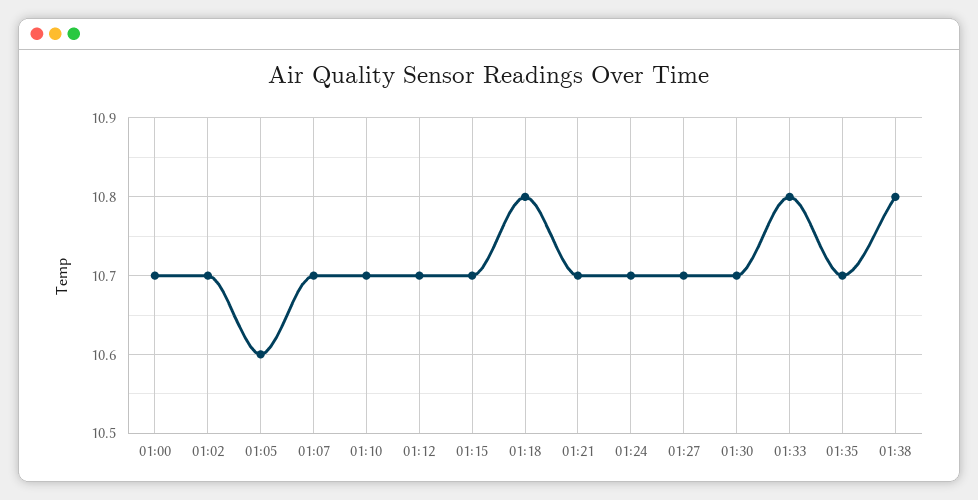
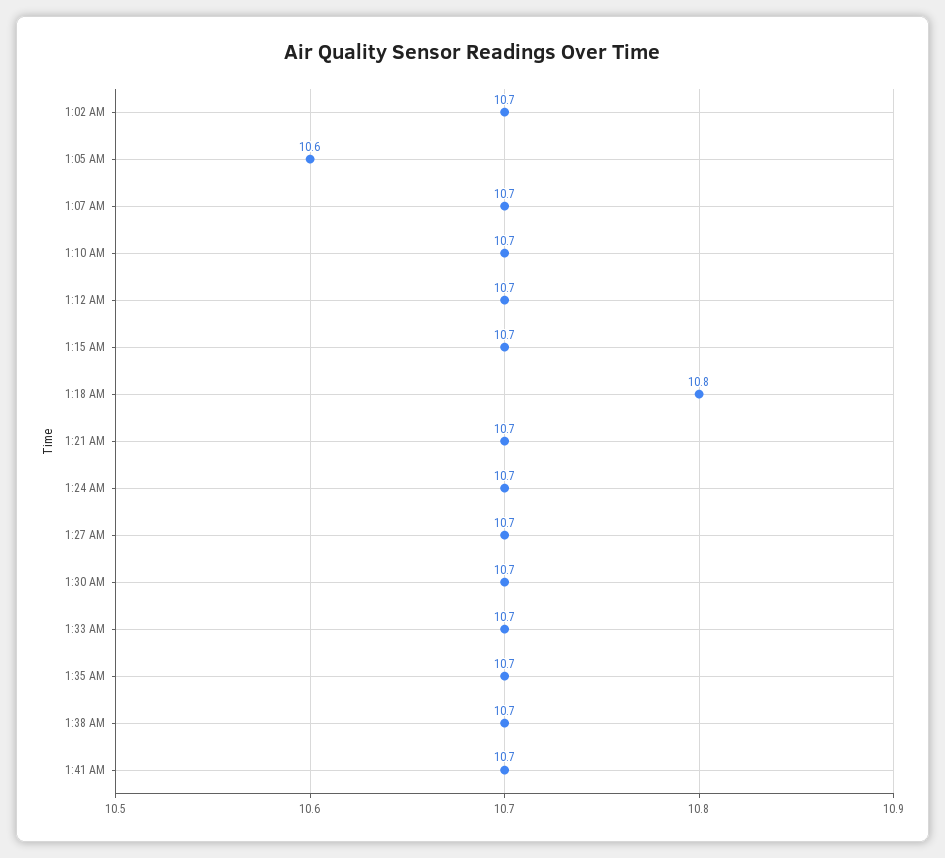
01:00: 10.7 -> none
01:33: 10.8 -> 10.7
01:38: 10.8 -> 10.7
1:41 AM: none -> 10.7

